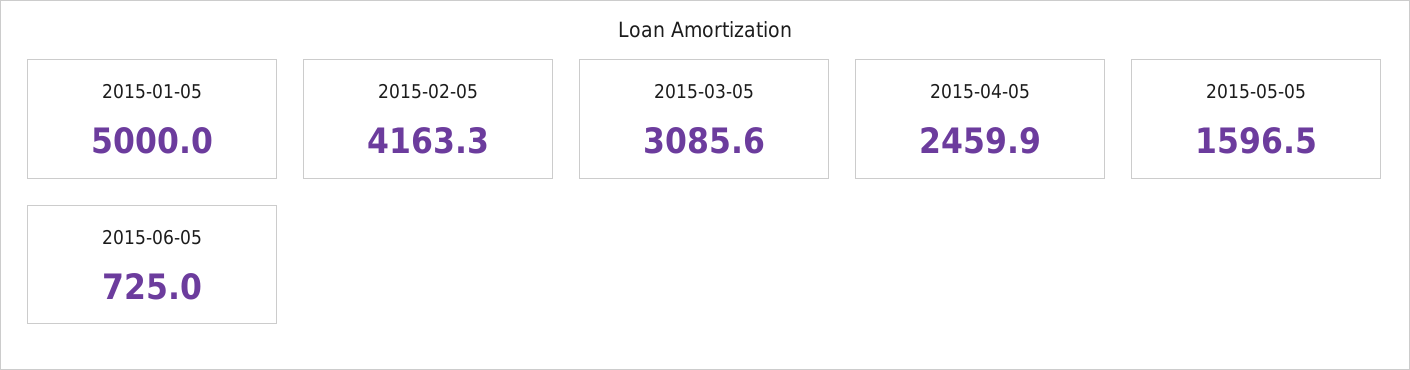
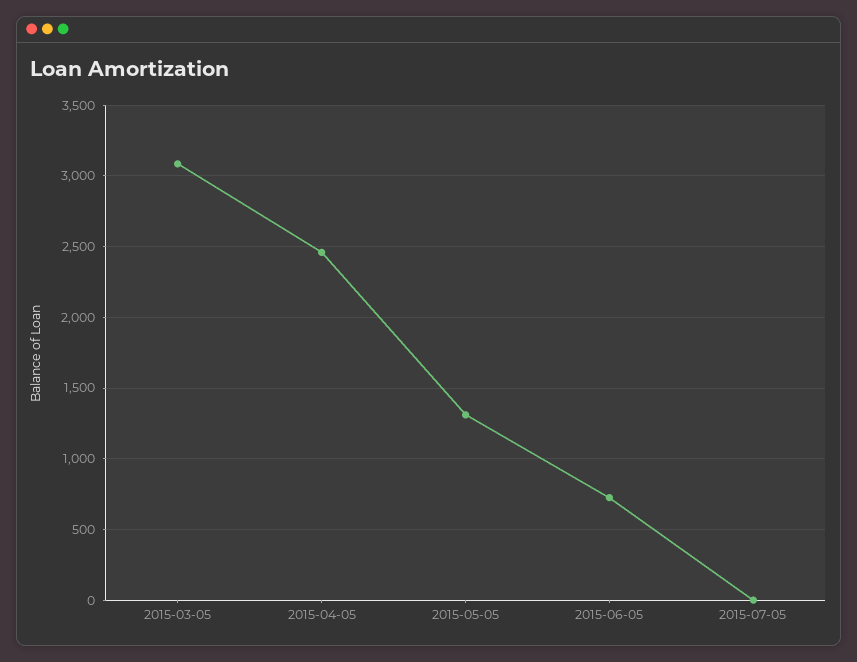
2015-01-05: 5000 -> none
2015-02-05: 4163.3 -> none
2015-05-05: 1596.5 -> 1300
2015-07-05: none -> 0

